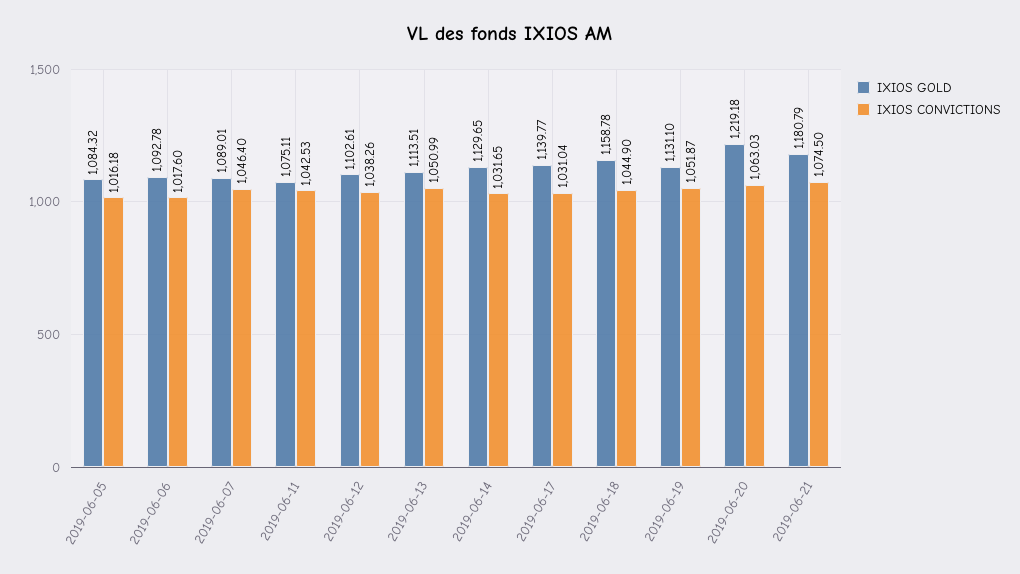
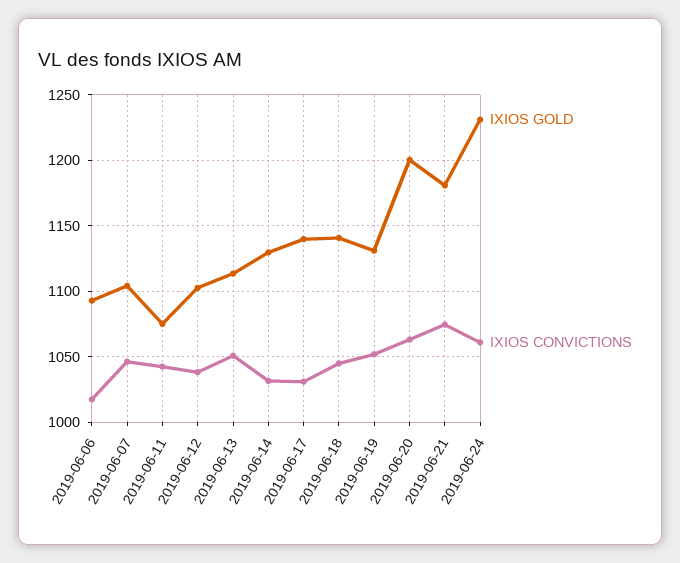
IXIOS GOLD, 2019-06-05: 1084.32 -> none
IXIOS CONVICTIONS, 2019-06-05: 1016.18 -> none
IXIOS GOLD, 2019-06-07: 1089.01 -> 1105
IXIOS GOLD, 2019-06-18: 1158.78 -> 1140
IXIOS GOLD, 2019-06-20: 1219.18 -> 1200
IXIOS GOLD, 2019-06-24: none -> 1230
IXIOS CONVICTIONS, 2019-06-24: none -> 1060

